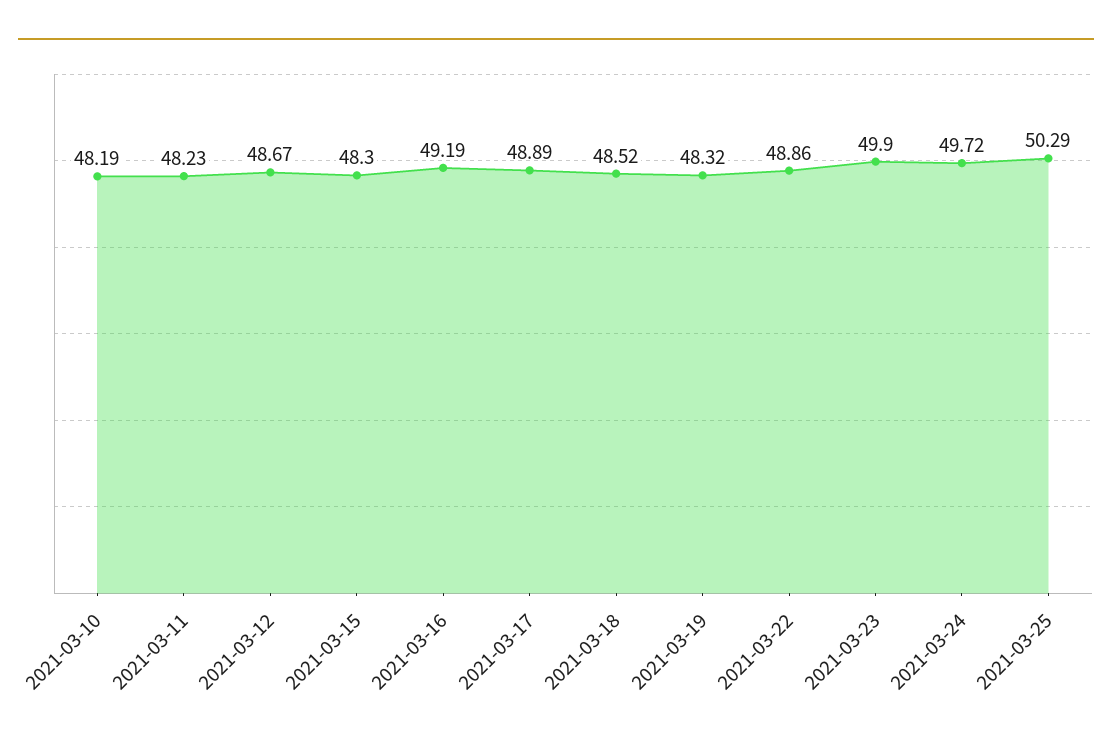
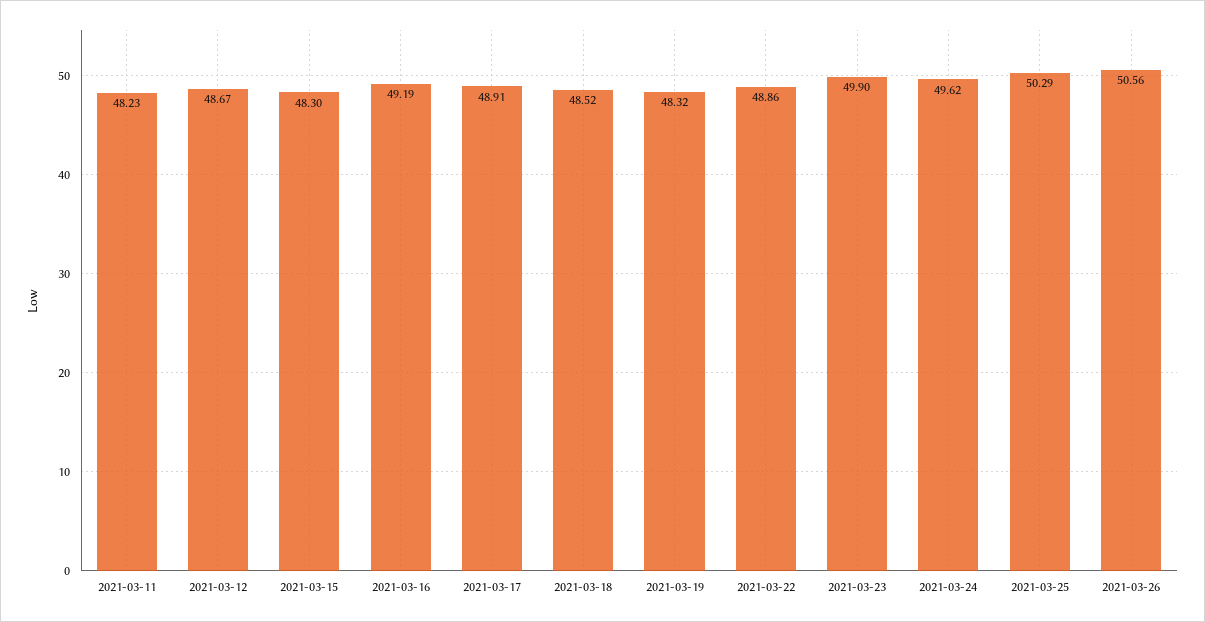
2021-03-10: 48.19 -> none
2021-03-17: 48.89 -> 48.91
2021-03-24: 49.72 -> 49.62
2021-03-26: none -> 50.56

